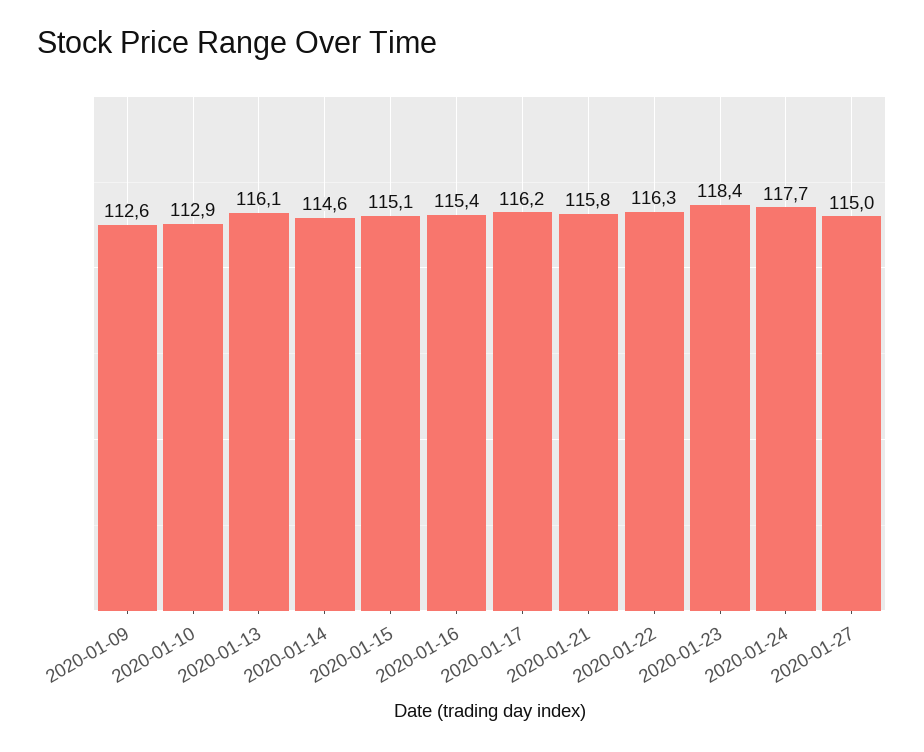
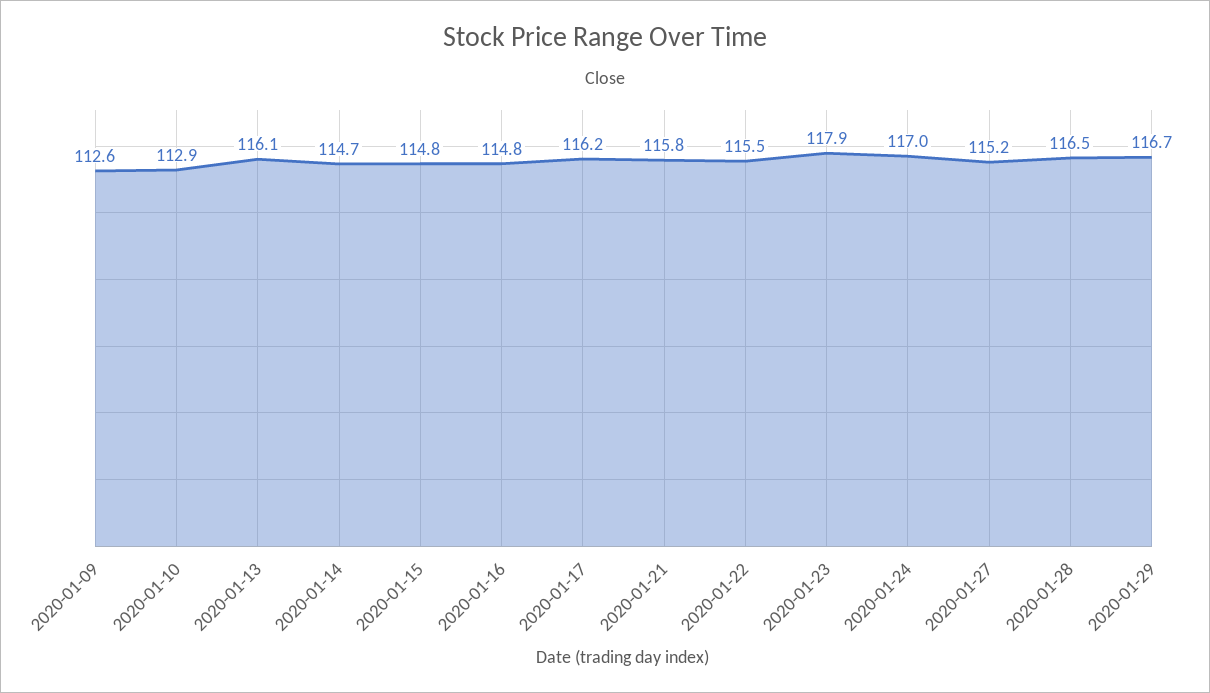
2020-01-14: 114.6 -> 114.7
2020-01-15: 115.1 -> 114.8
2020-01-16: 115.4 -> 114.8
2020-01-22: 116.3 -> 115.5
2020-01-23: 118.4 -> 117.9
2020-01-24: 117.7 -> 117
2020-01-27: 115 -> 115.2
2020-01-28: none -> 116.5
2020-01-29: none -> 116.7

